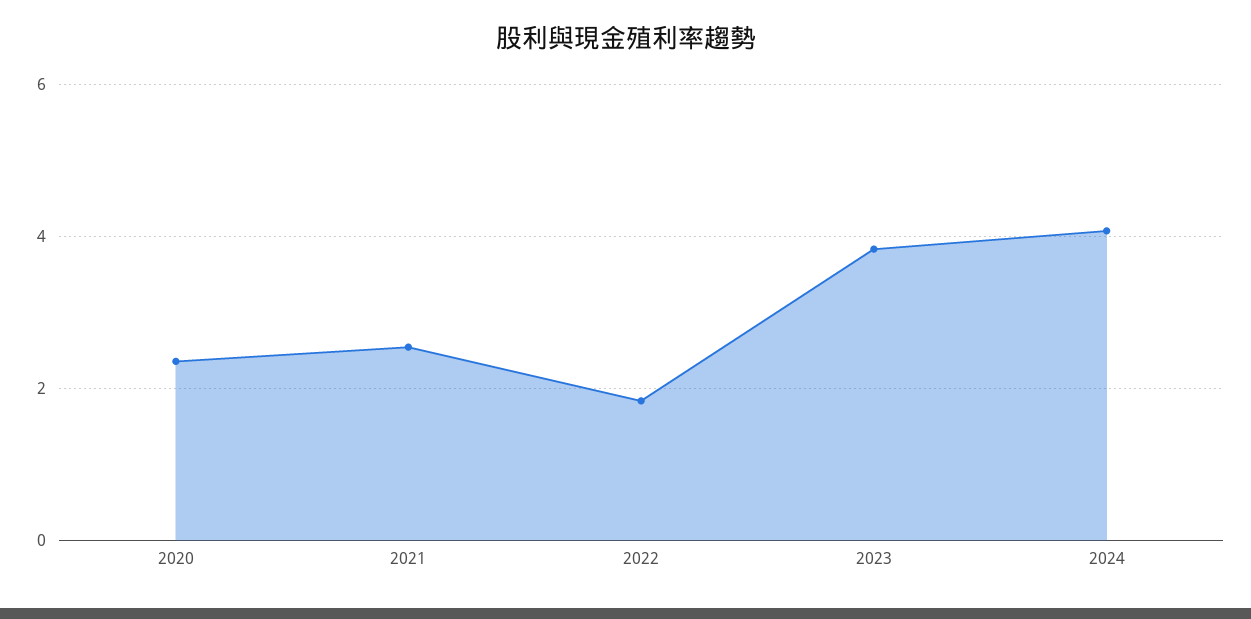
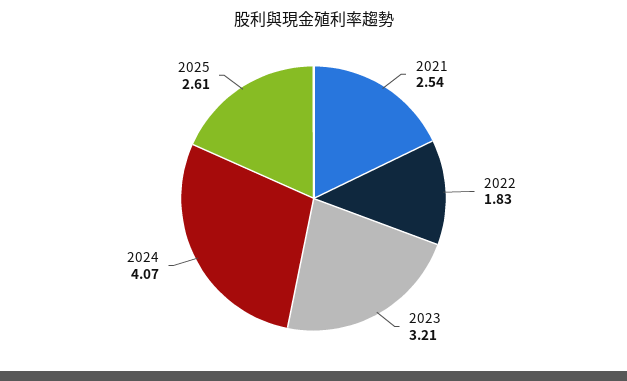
2020: 2.4 -> none
2023: 3.8 -> 3.21
2025: none -> 2.61

